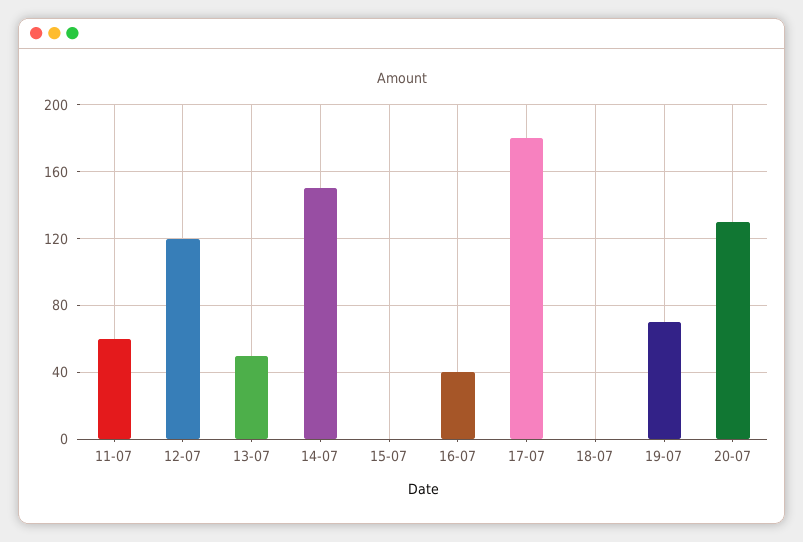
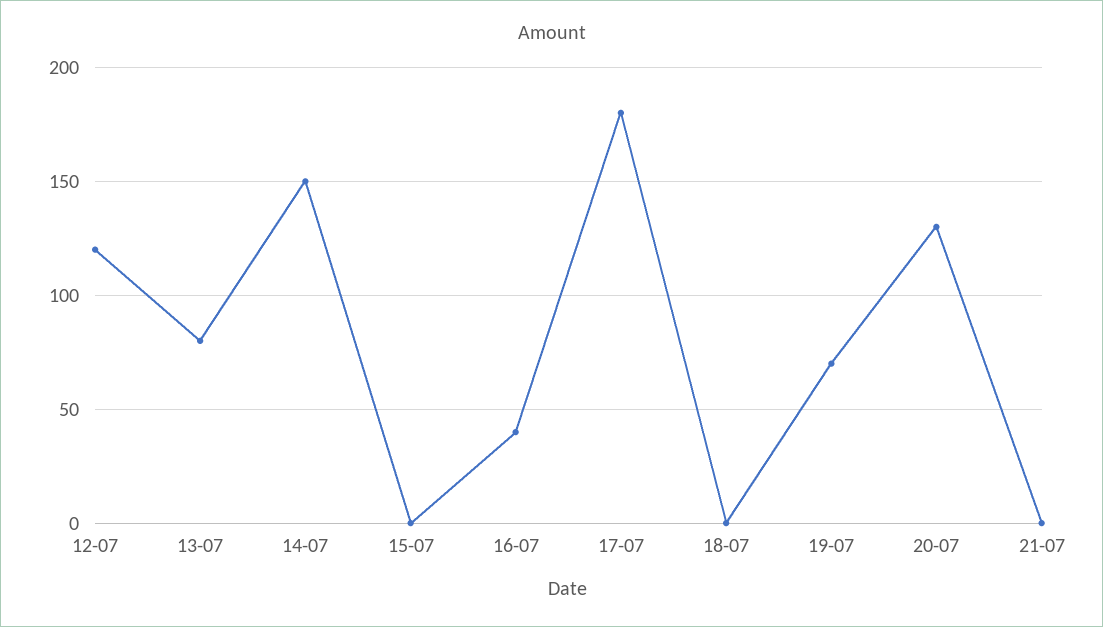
11-07: 60 -> none
13-07: 50 -> 80
21-07: none -> 0

